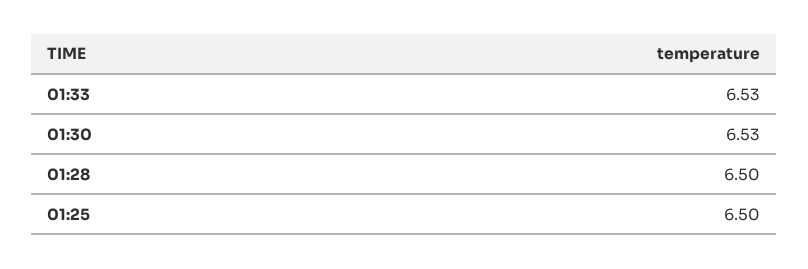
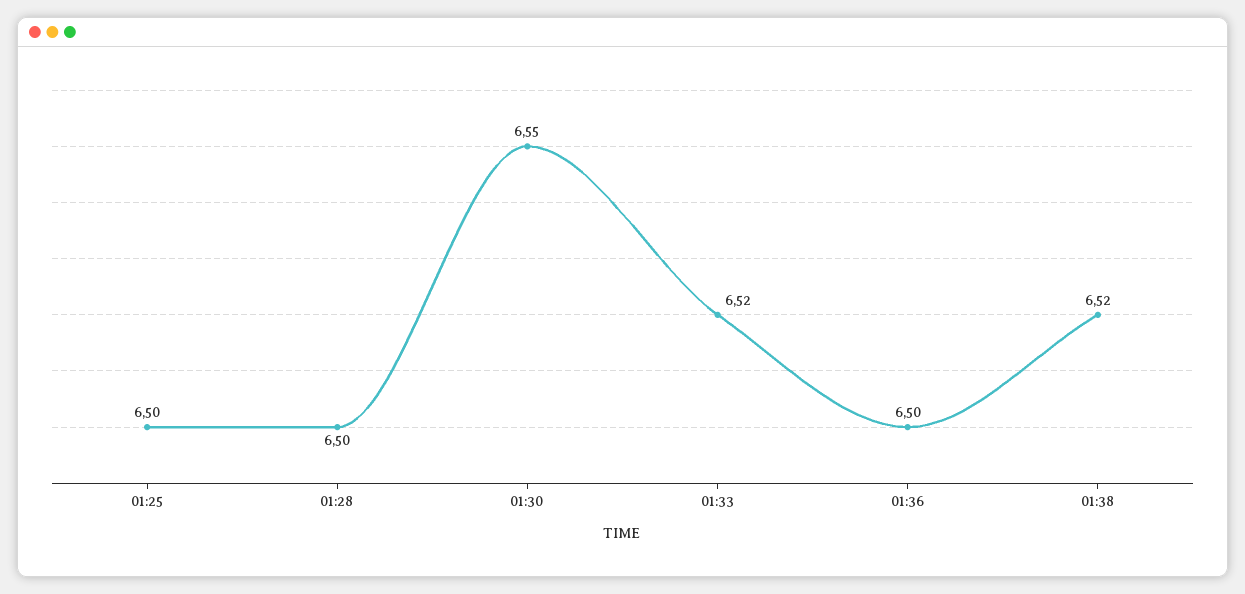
01:33: 6.53 -> 6.52
01:30: 6.53 -> 6.55
01:36: none -> 6.5
01:38: none -> 6.52

